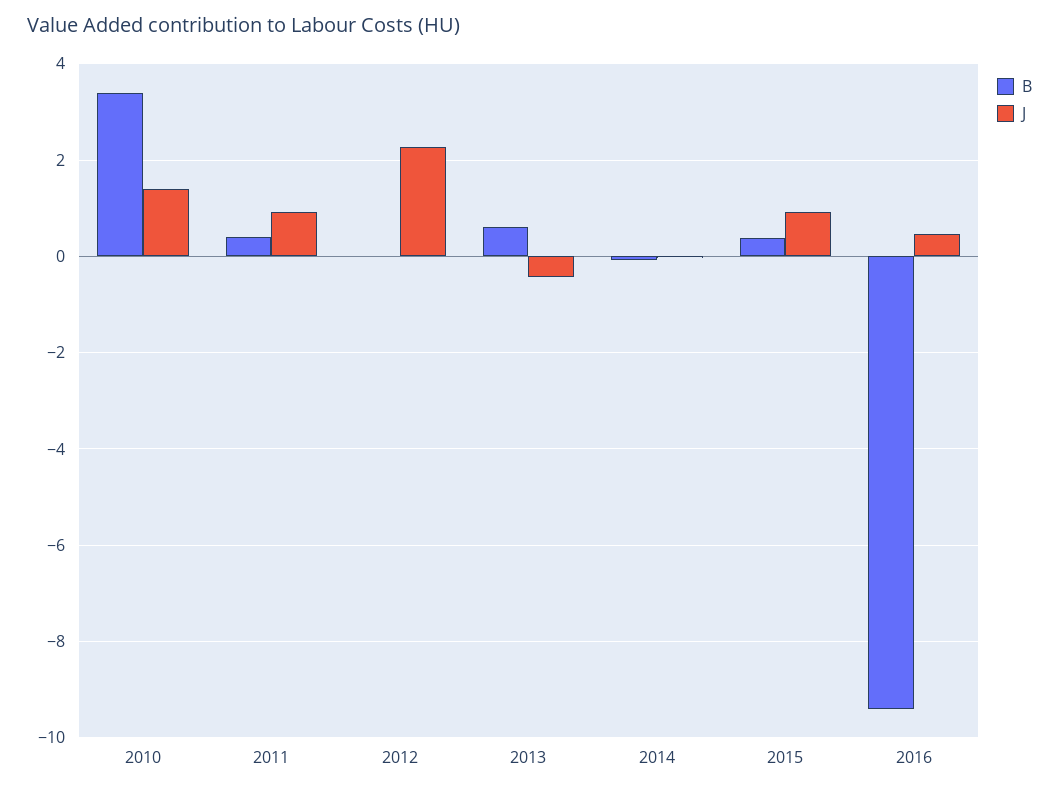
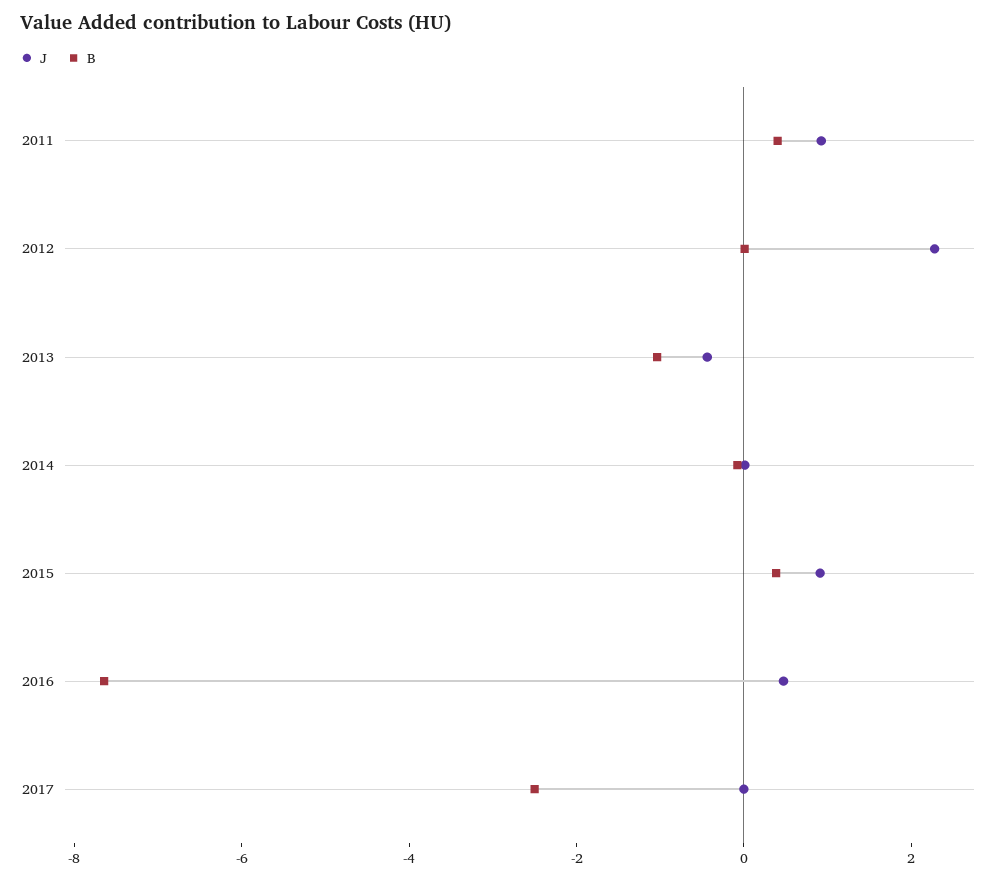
B, 2010: 3.4 -> none
J, 2010: 1.4 -> none
B, 2013: 0.6 -> -1
B, 2016: -9.4 -> -7.5
J, 2017: none -> 0
B, 2017: none -> -2.5

